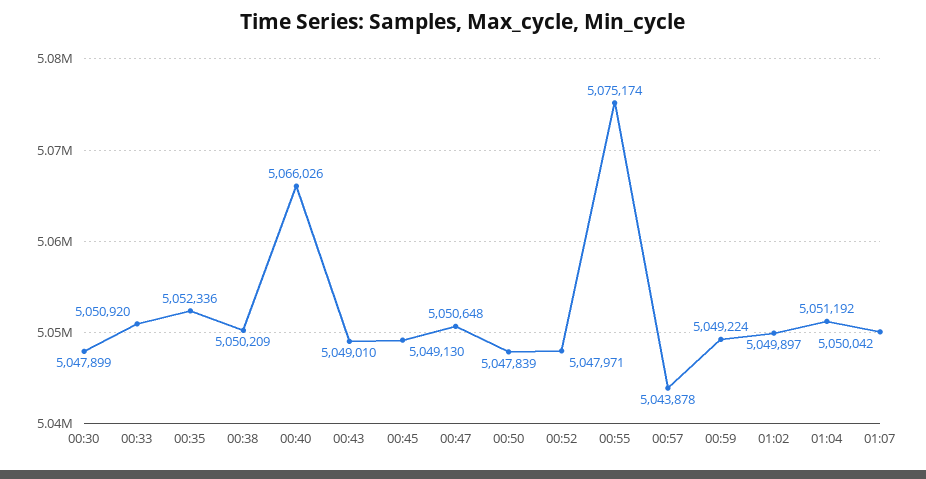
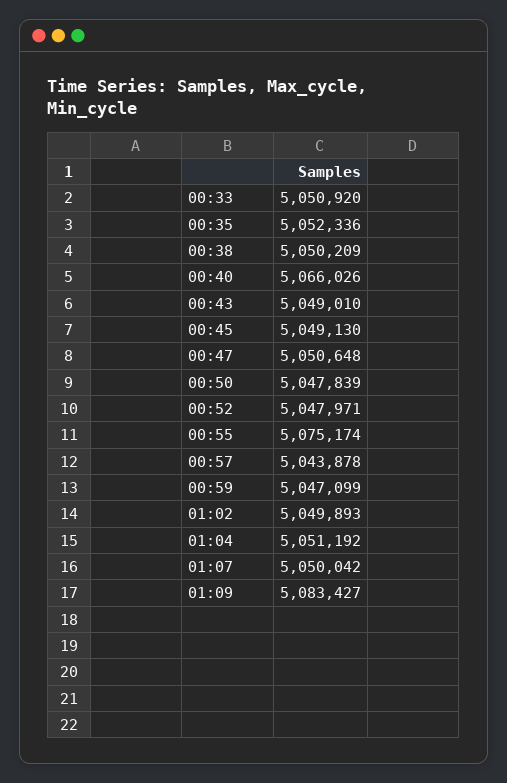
00:30: 5047899 -> none
00:59: 5049224 -> 5047099
01:02: 5049897 -> 5049893
01:09: none -> 5083427

